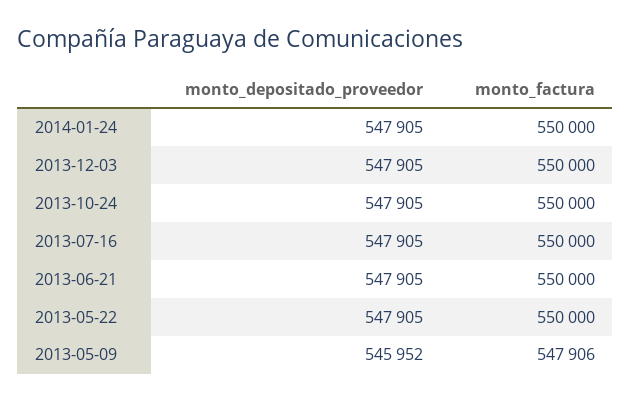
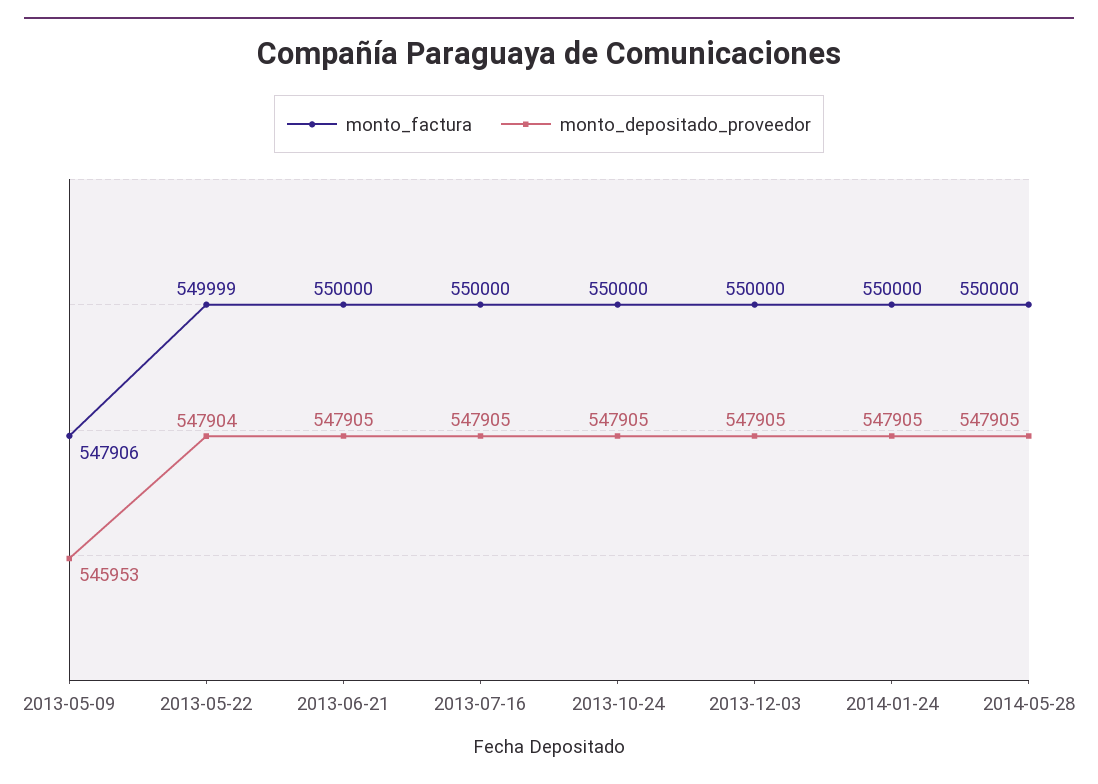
monto_depositado_proveedor, 2013-05-22: 547905 -> 547904
monto_factura, 2013-05-22: 550000 -> 549999
monto_depositado_proveedor, 2013-05-09: 545952 -> 545953
monto_factura, 2014-05-28: none -> 550000
monto_depositado_proveedor, 2014-05-28: none -> 547905

